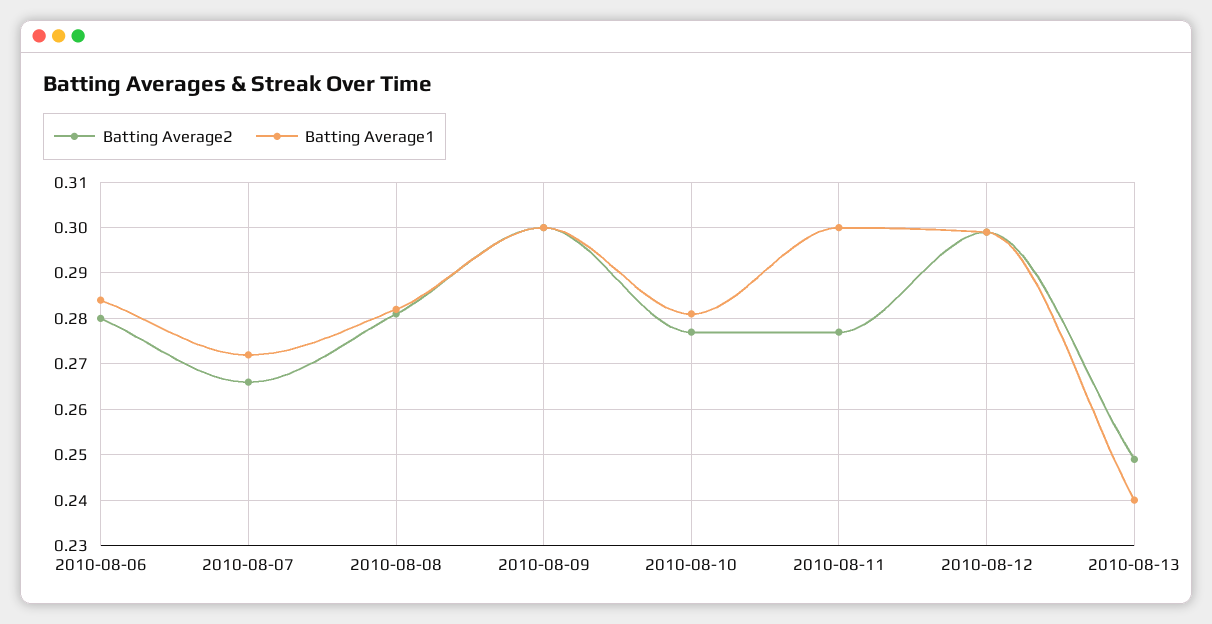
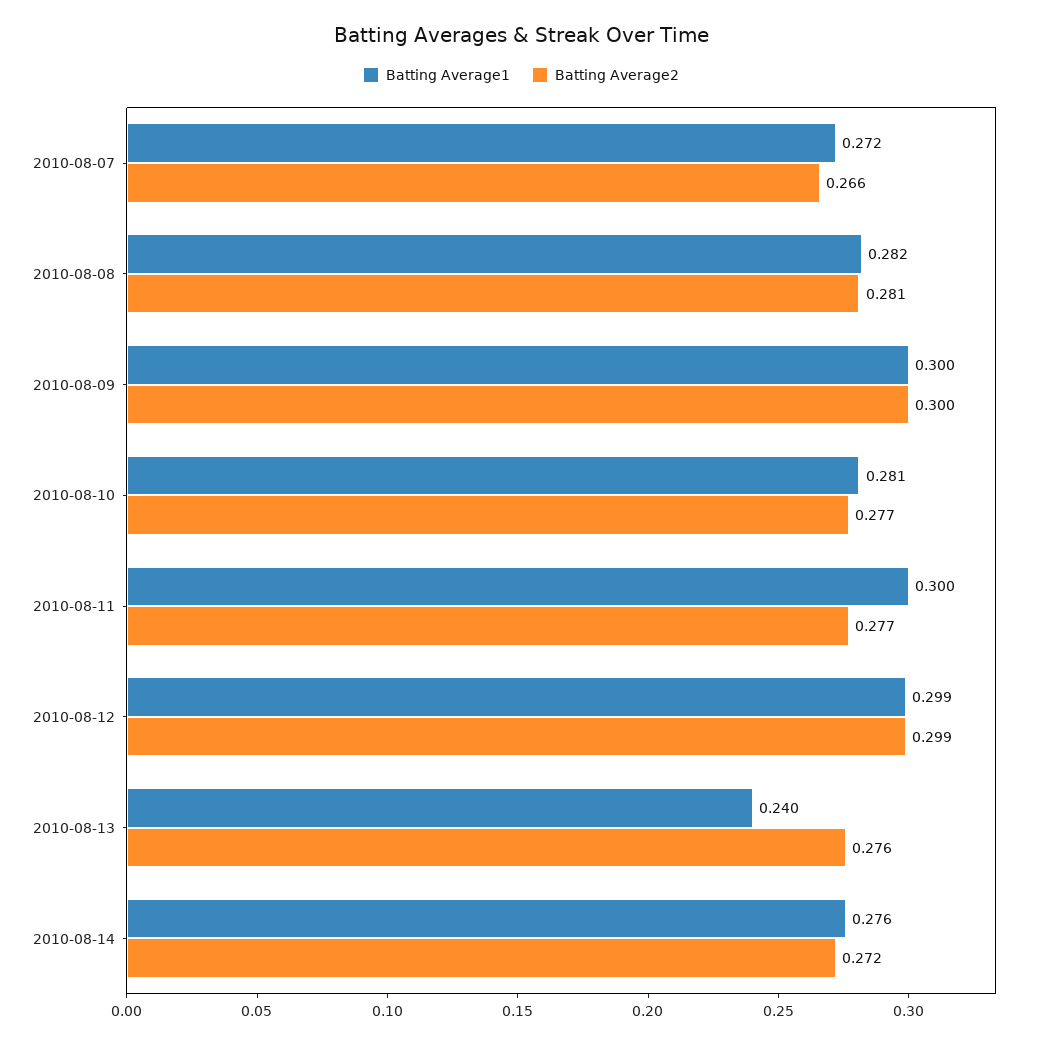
Batting Average2, 2010-08-06: 0.28 -> none
Batting Average1, 2010-08-06: 0.285 -> none
Batting Average2, 2010-08-13: 0.25 -> 0.276
Batting Average1, 2010-08-14: none -> 0.276
Batting Average2, 2010-08-14: none -> 0.272

